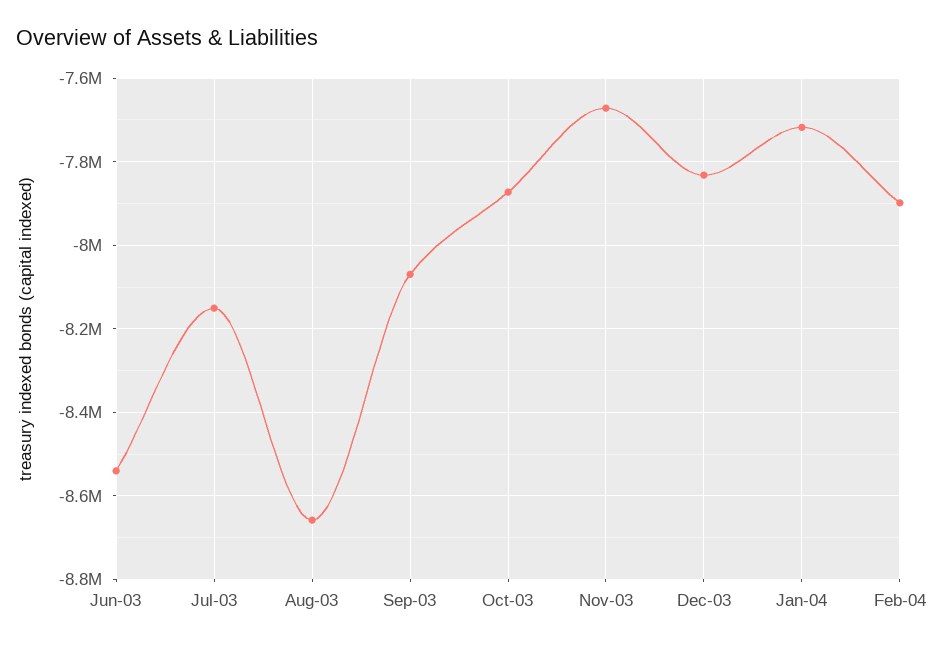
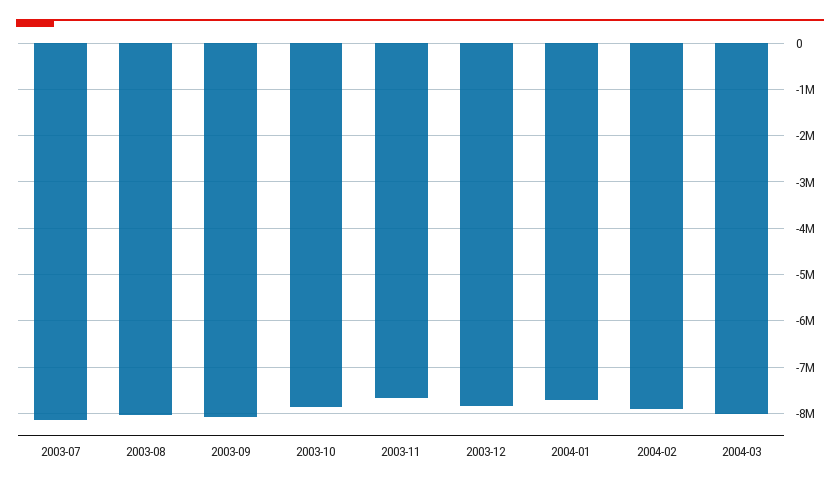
Jun-03: -8540000 -> none
Aug-03: -8660000 -> -8000000
2004-03: none -> -8000000

